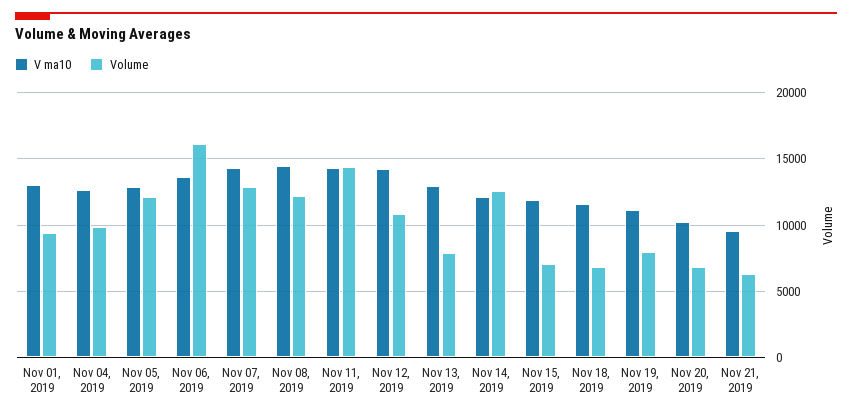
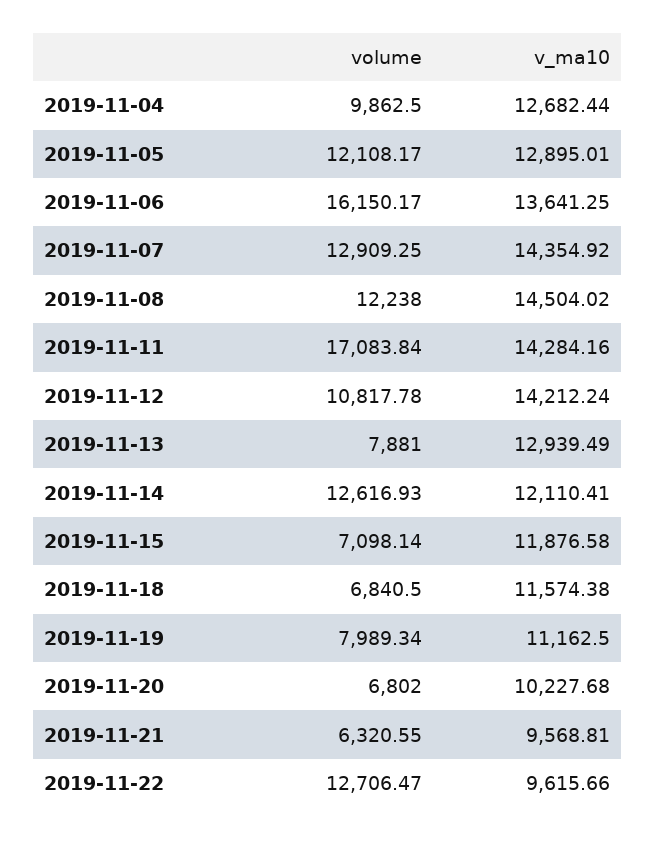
V ma10, Nov 01, 2019: 13000 -> none
Volume, Nov 01, 2019: 9500 -> none
Volume, Nov 11, 2019: 14500 -> 17083.84
Volume, 2019-11-22: none -> 12706.47
V ma10, 2019-11-22: none -> 9615.66

